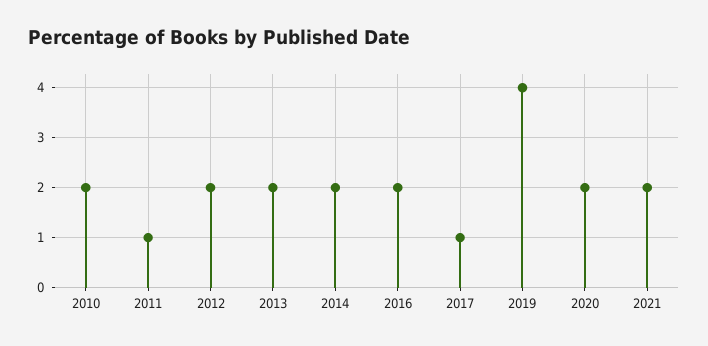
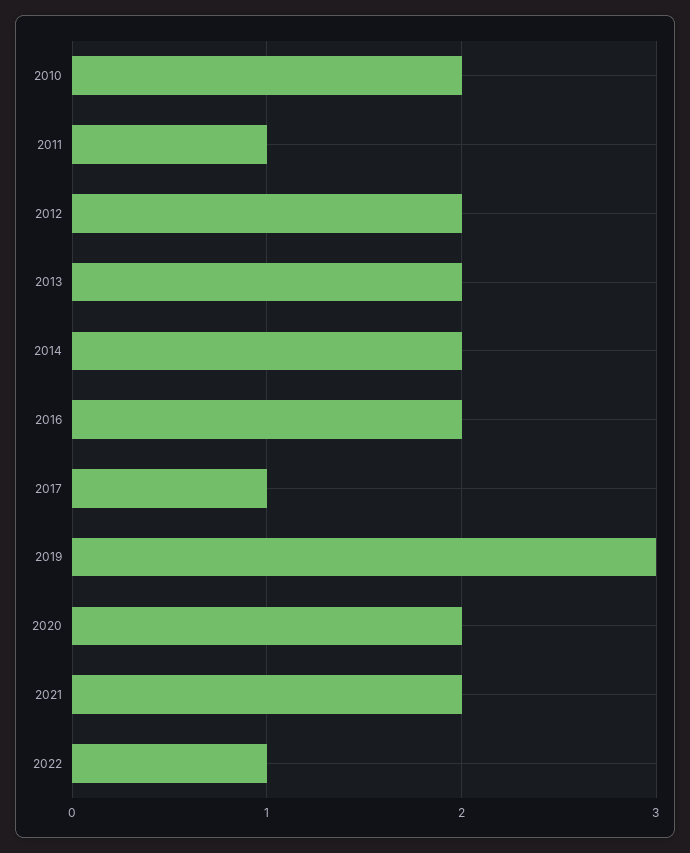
2019: 4 -> 3
2022: none -> 1

